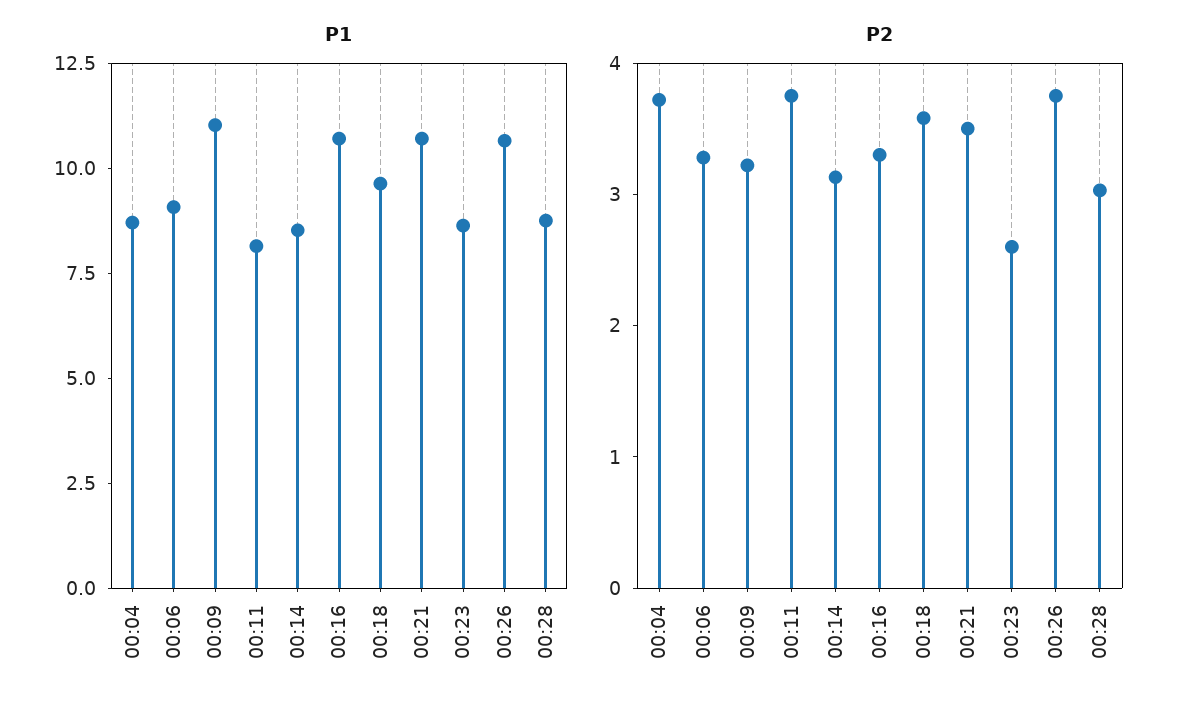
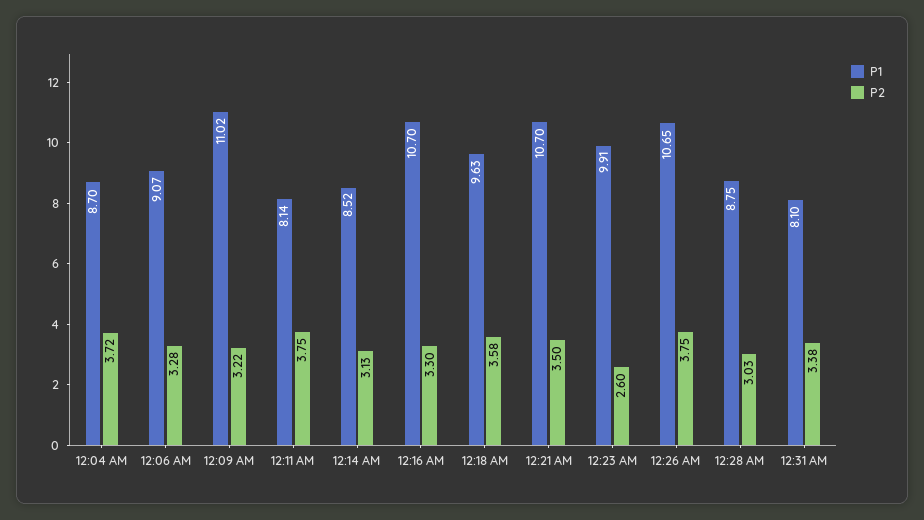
P1, 00:23: 8.5 -> 9.91
P1, 12:31 AM: none -> 8.1
P2, 12:31 AM: none -> 3.38

